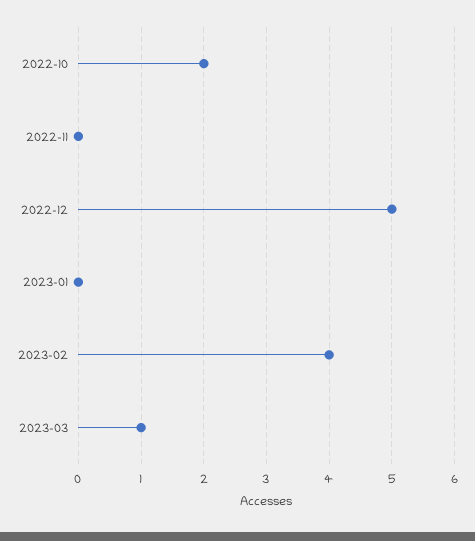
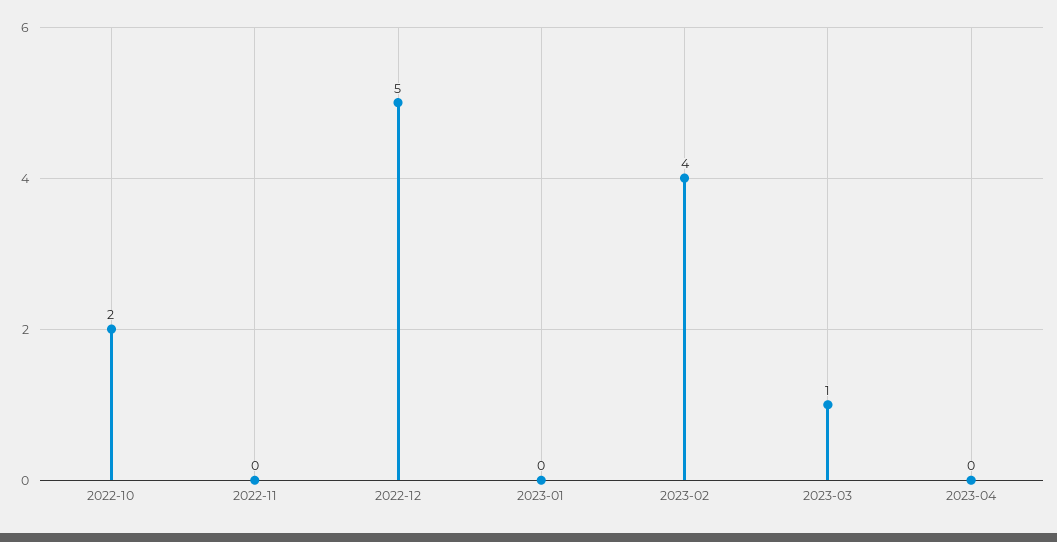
2023-04: none -> 0

